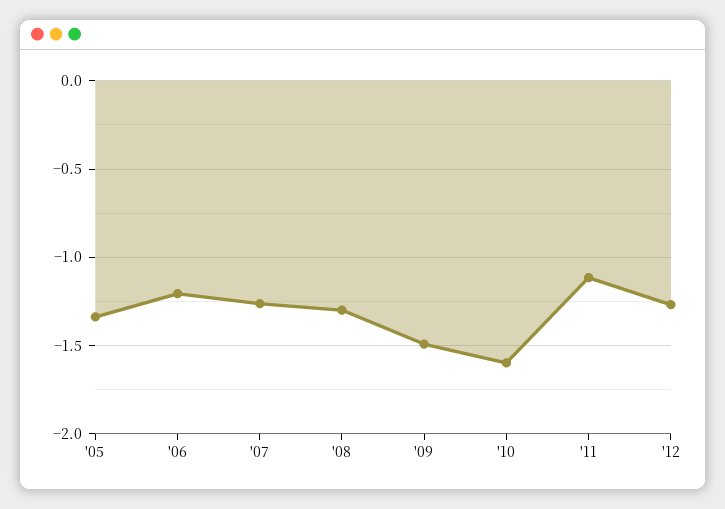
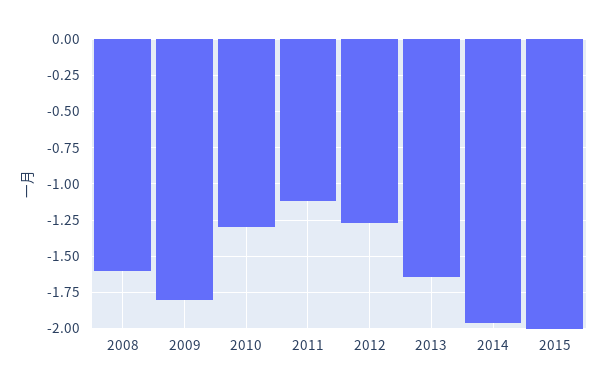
'05: -1.35 -> none
'06: -1.2 -> none
'07: -1.25 -> none
'08: -1.3 -> -1.6
'09: -1.5 -> -1.8
'10: -1.6 -> -1.3
2013: none -> -1.65
2014: none -> -1.95
2015: none -> -2

